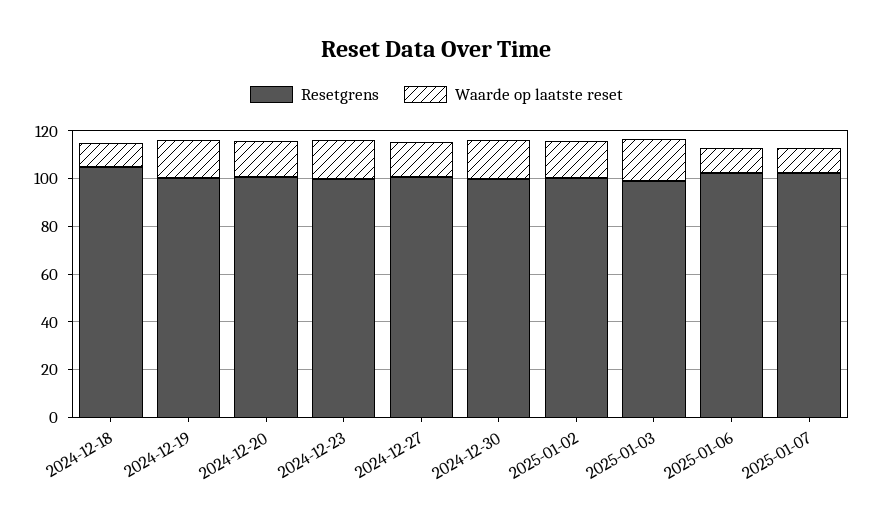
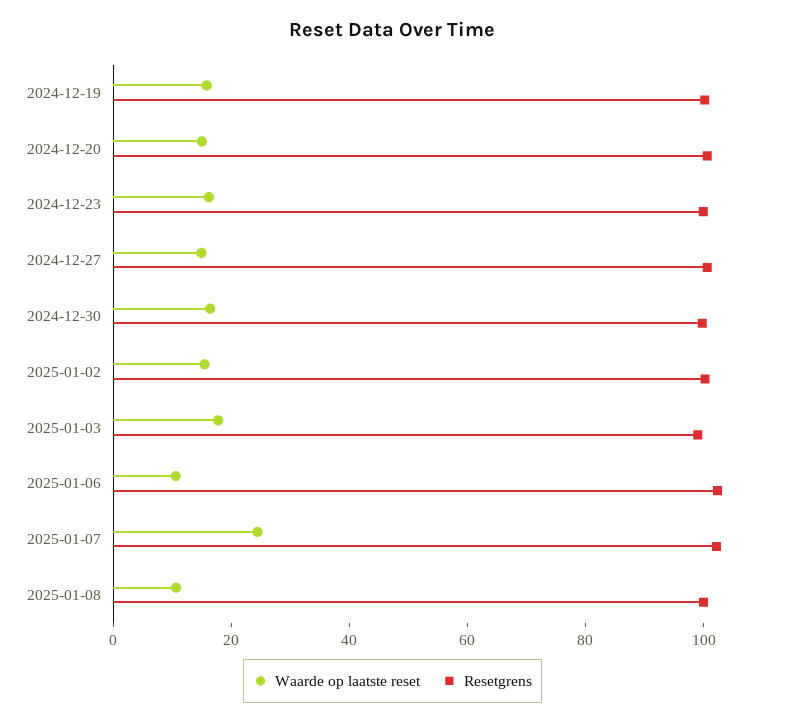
Resetgrens, 2024-12-18: 105 -> none
Waarde op laatste reset, 2024-12-18: 10 -> none
Waarde op laatste reset, 2025-01-07: 10 -> 25
Waarde op laatste reset, 2025-01-08: none -> 10
Resetgrens, 2025-01-08: none -> 100

